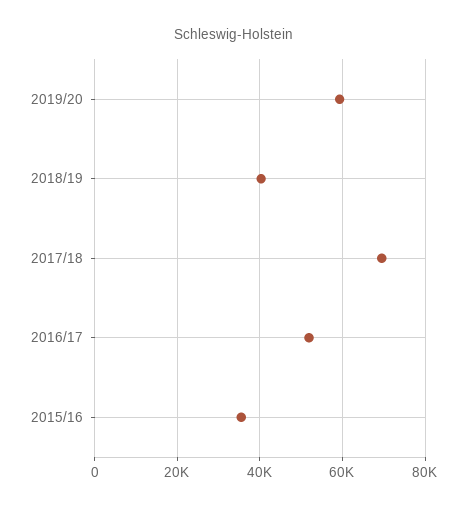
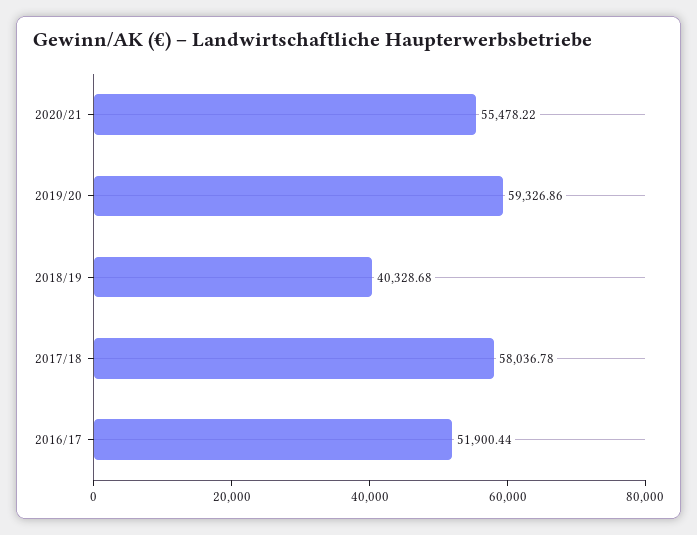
2017/18: 70000 -> 58036.78
2015/16: 36000 -> none
2020/21: none -> 55478.22

